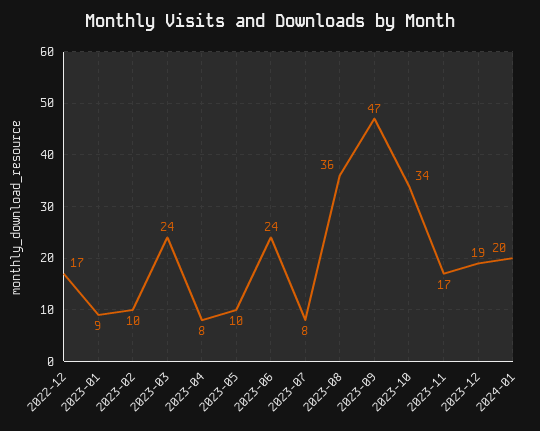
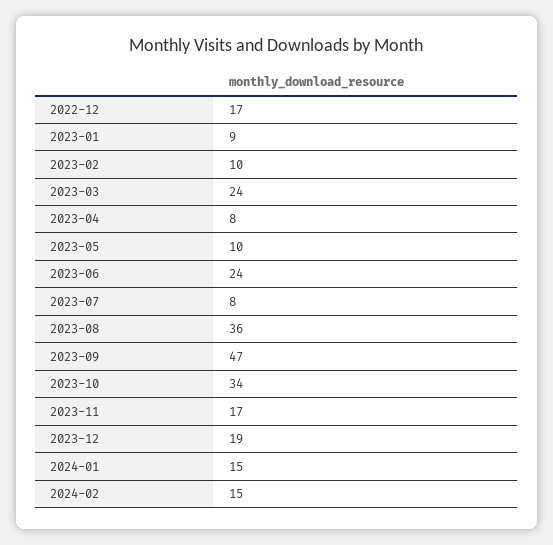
2024-01: 20 -> 15
2024-02: none -> 15

